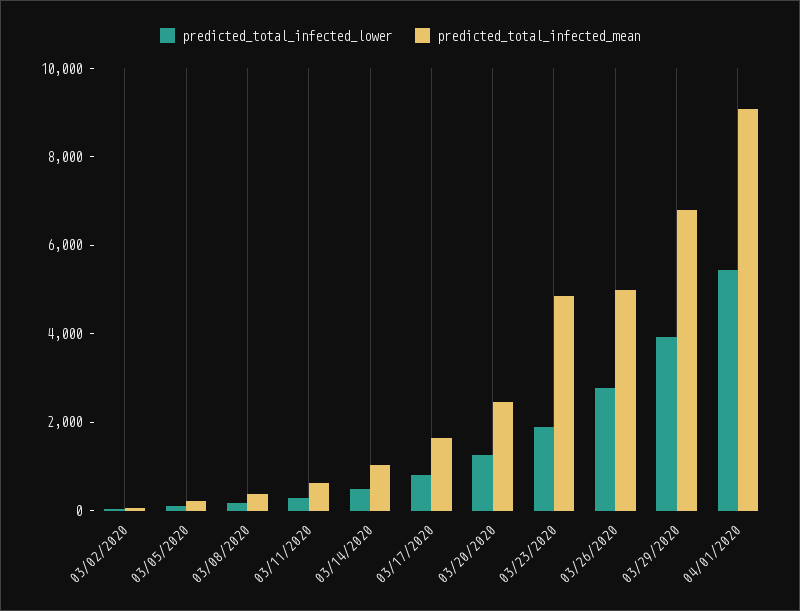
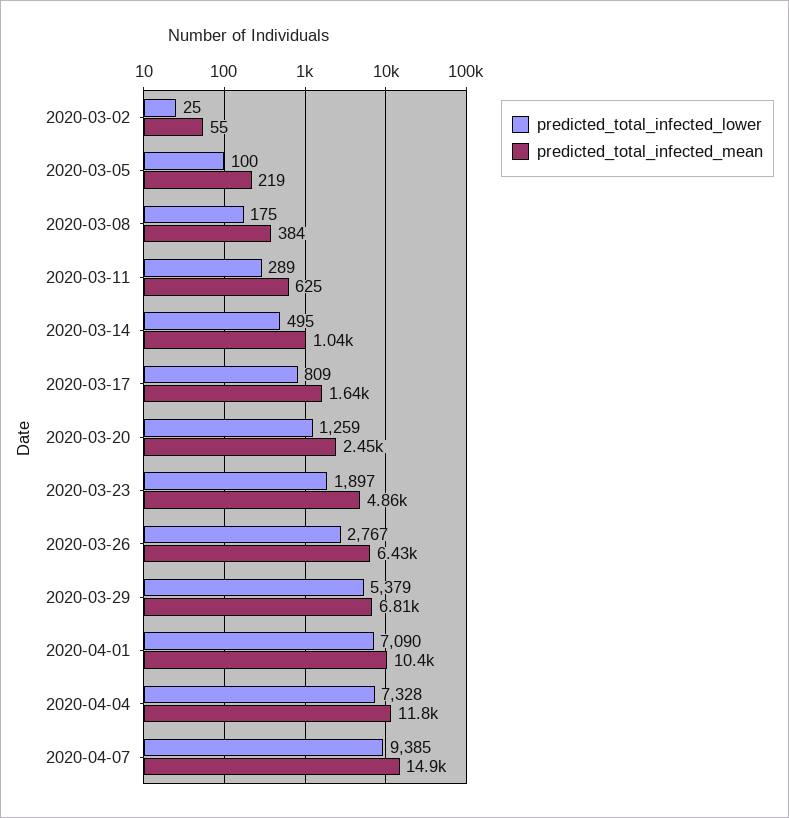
predicted_total_infected_mean, 03/26/2020: 5000 -> 6430
predicted_total_infected_lower, 03/29/2020: 4000 -> 5379
predicted_total_infected_lower, 04/01/2020: 5500 -> 7090
predicted_total_infected_mean, 04/01/2020: 9000 -> 10400
predicted_total_infected_lower, 2020-04-04: none -> 7328
predicted_total_infected_mean, 2020-04-04: none -> 11800
predicted_total_infected_lower, 2020-04-07: none -> 9385
predicted_total_infected_mean, 2020-04-07: none -> 14900

